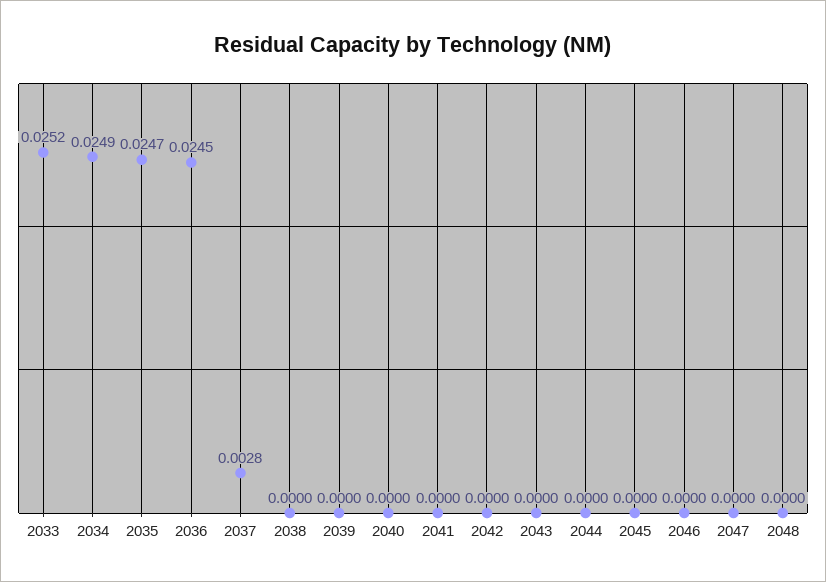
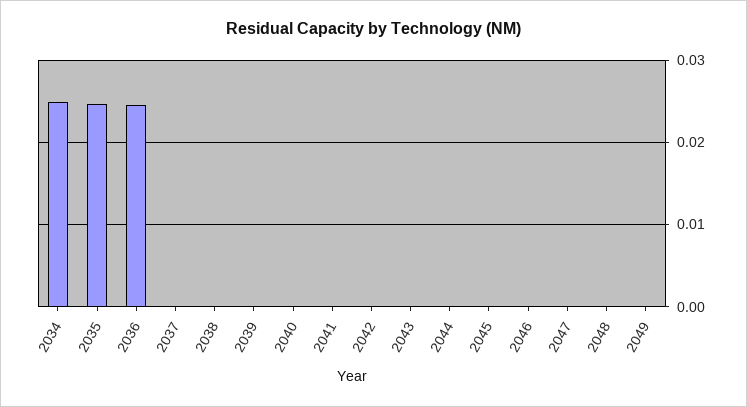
2033: 0.0252 -> none
2037: 0.0028 -> 0
2049: none -> 0

